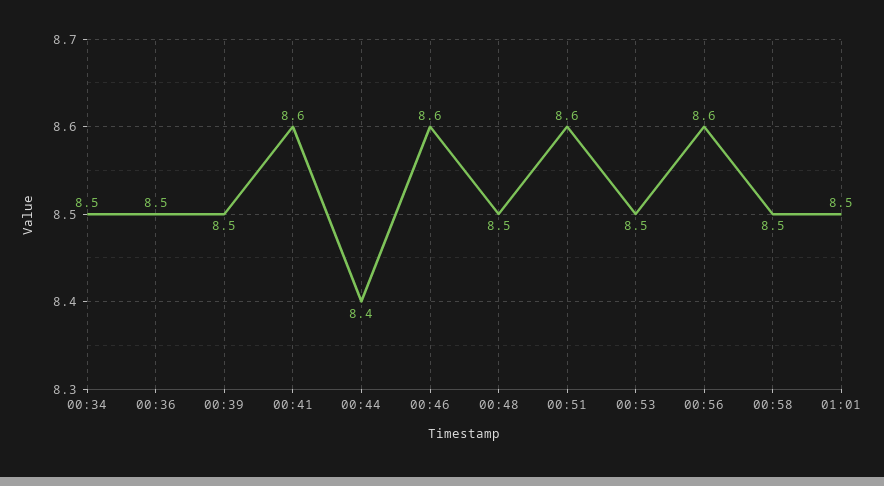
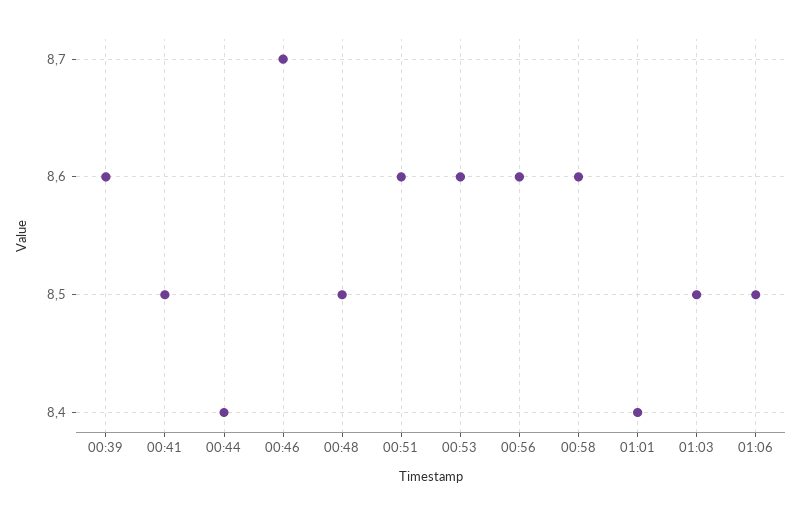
00:34: 8.5 -> none
00:36: 8.5 -> none
00:39: 8.5 -> 8.6
00:41: 8.6 -> 8.5
00:46: 8.6 -> 8.7
00:53: 8.5 -> 8.6
00:58: 8.5 -> 8.6
01:01: 8.5 -> 8.4
01:03: none -> 8.5
01:06: none -> 8.5

